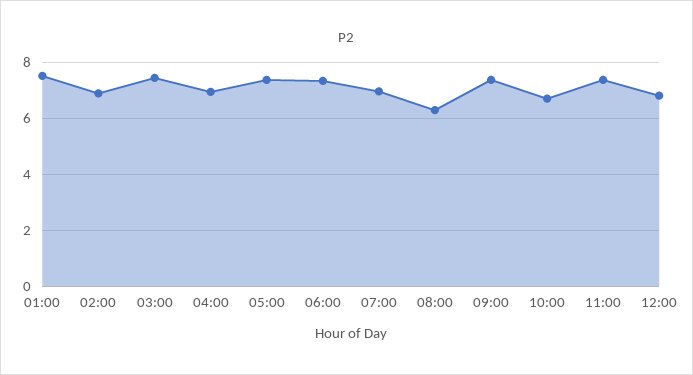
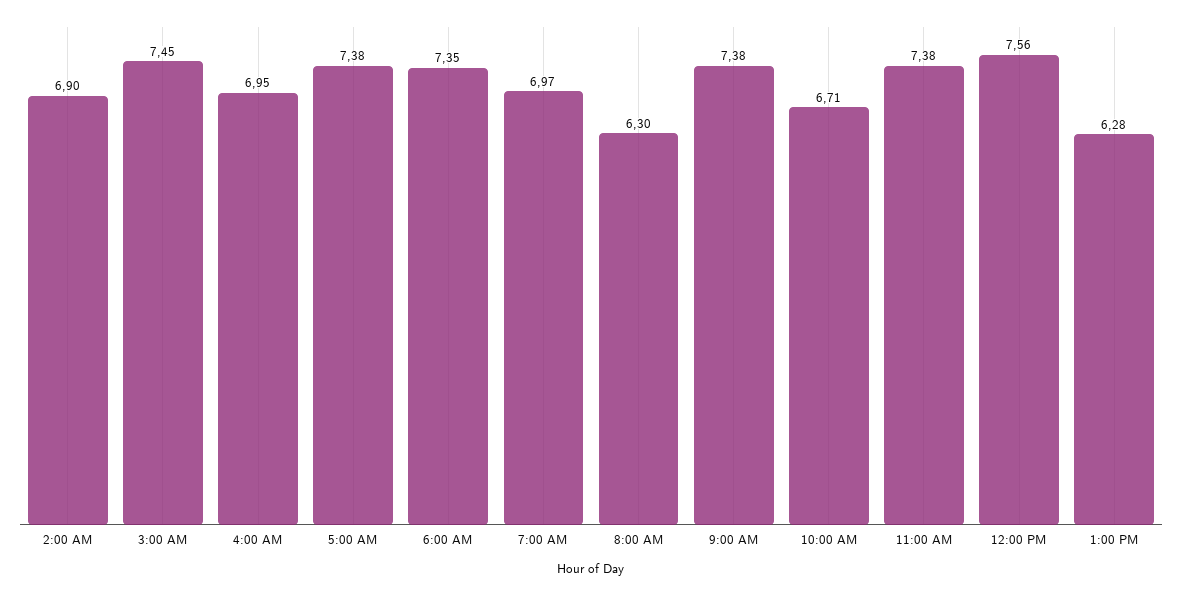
01:00: 7.5 -> none
12:00: 6.75 -> 7.56
1:00 PM: none -> 6.28

